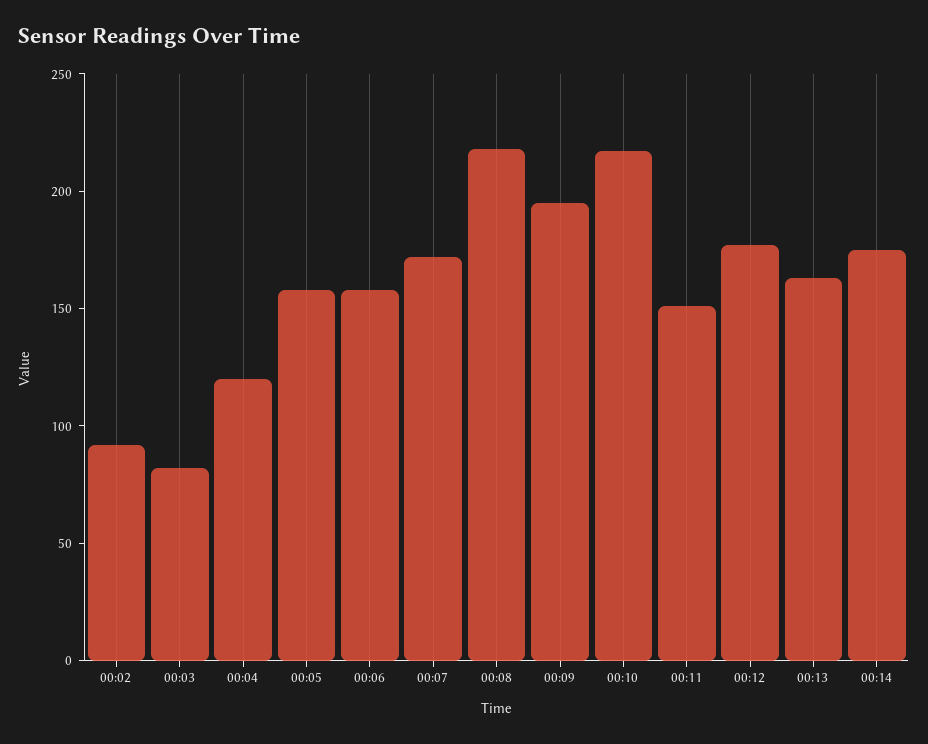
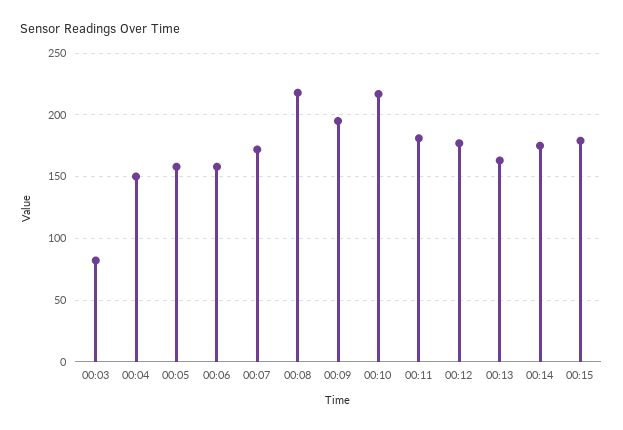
00:02: 90 -> none
00:04: 120 -> 150
00:11: 150 -> 180
00:15: none -> 180

